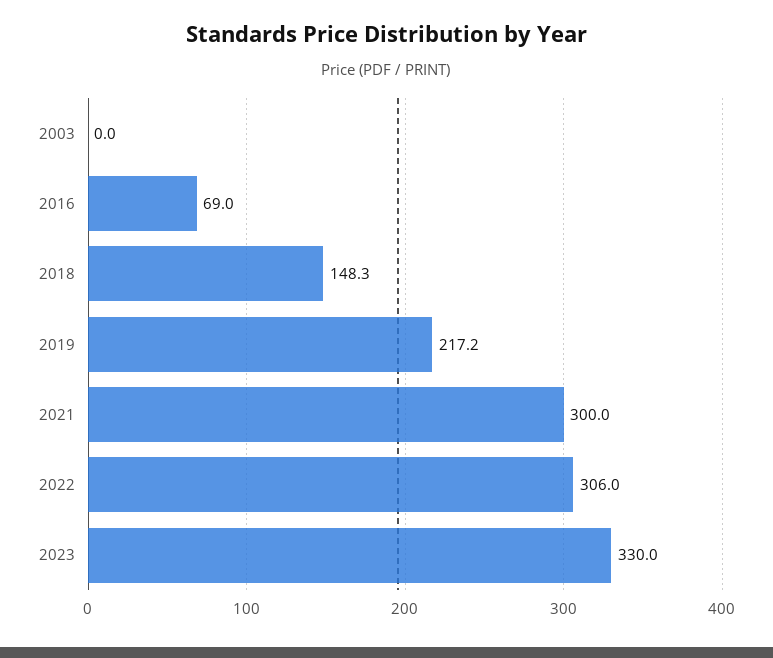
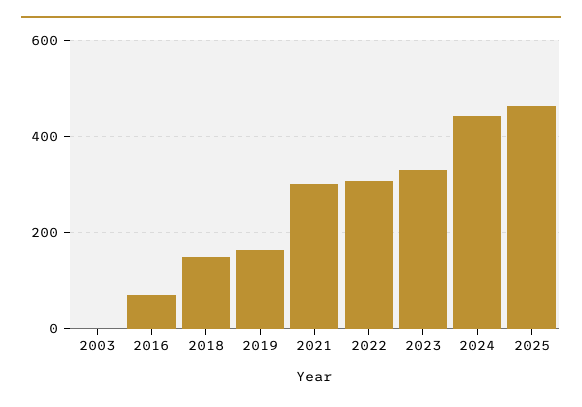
2019: 217.2 -> 160
2024: none -> 440
2025: none -> 460

